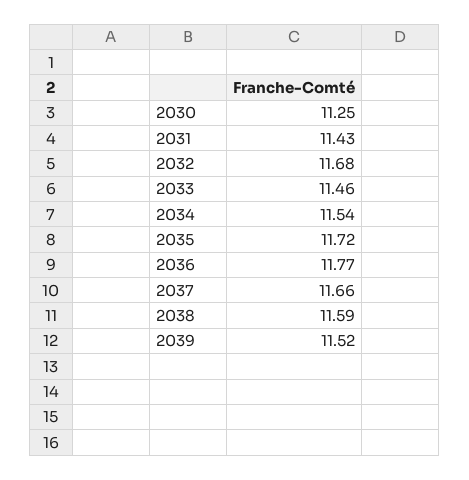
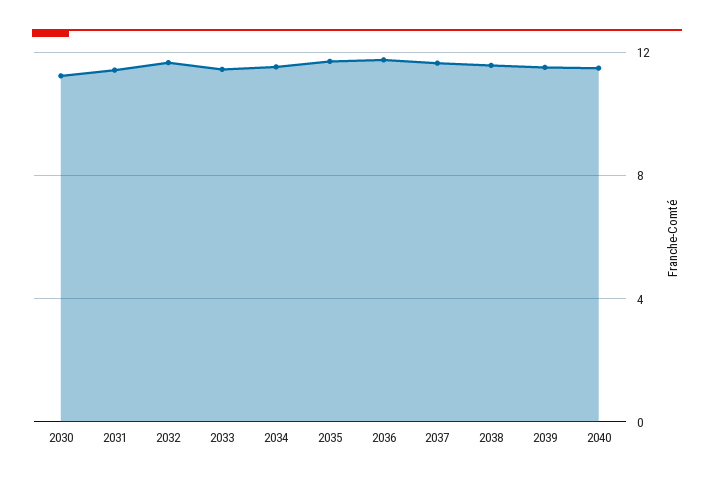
2040: none -> 11.5

